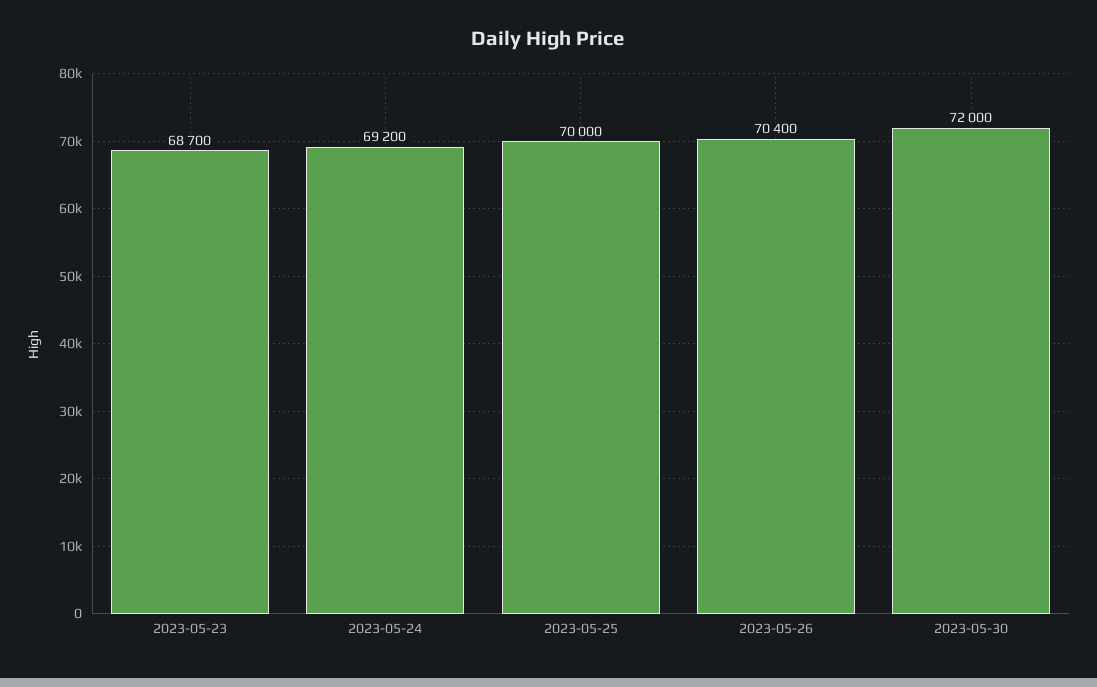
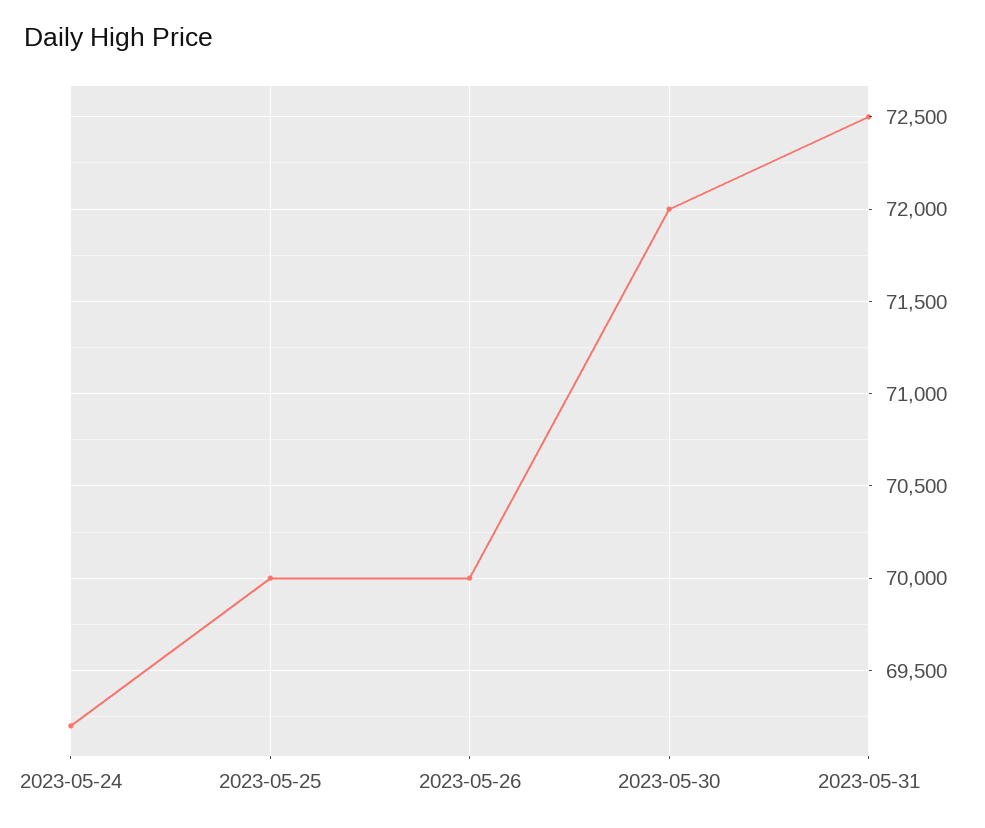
2023-05-23: 68700 -> none
2023-05-26: 70400 -> 70000
2023-05-31: none -> 72500

